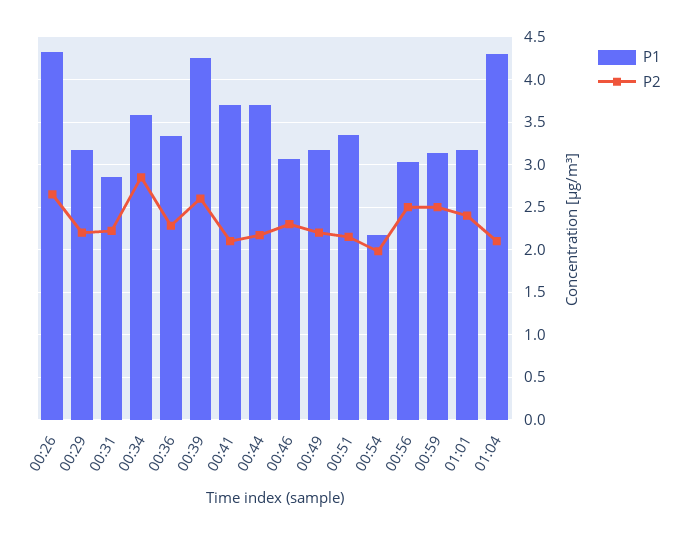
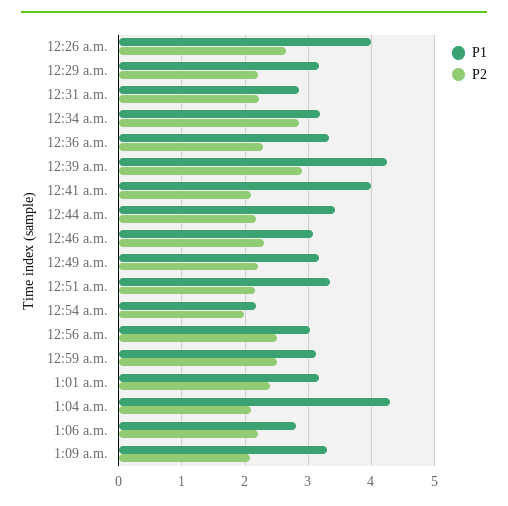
P1, 00:26: 4.3 -> 4
P1, 00:34: 3.6 -> 3.2
P2, 00:39: 2.6 -> 2.9
P1, 00:41: 3.7 -> 4
P1, 00:44: 3.7 -> 3.4
P1, 1:06 a.m.: none -> 2.8
P2, 1:06 a.m.: none -> 2.2
P1, 1:09 a.m.: none -> 3.3
P2, 1:09 a.m.: none -> 2.1

